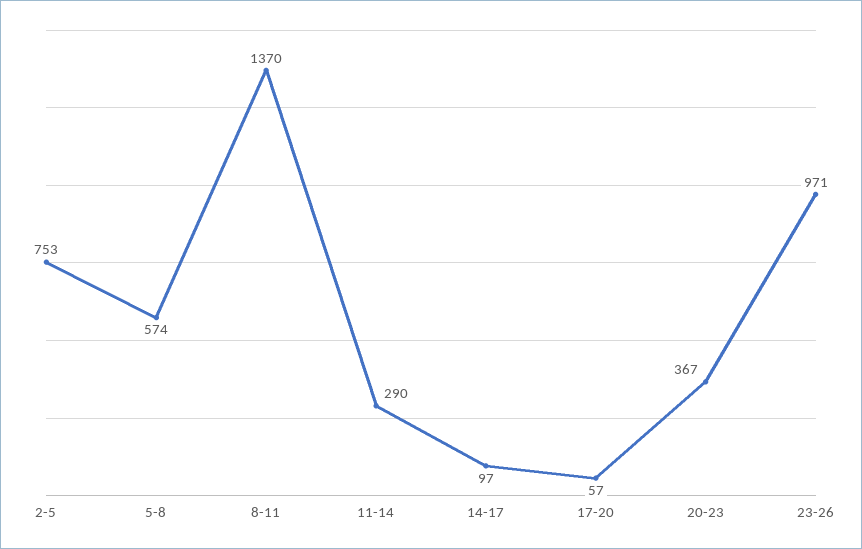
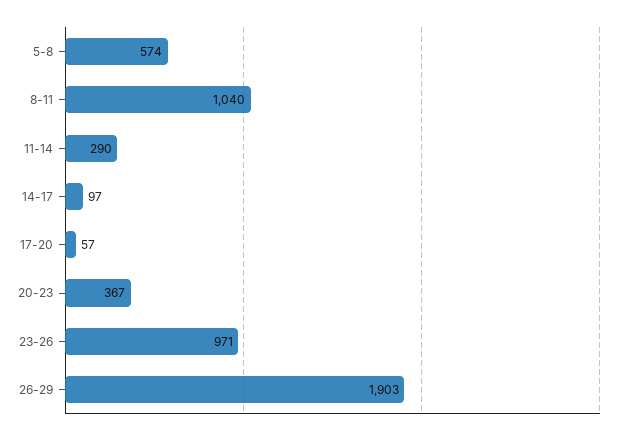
2-5: 753 -> none
8-11: 1370 -> 1040
26-29: none -> 1903

